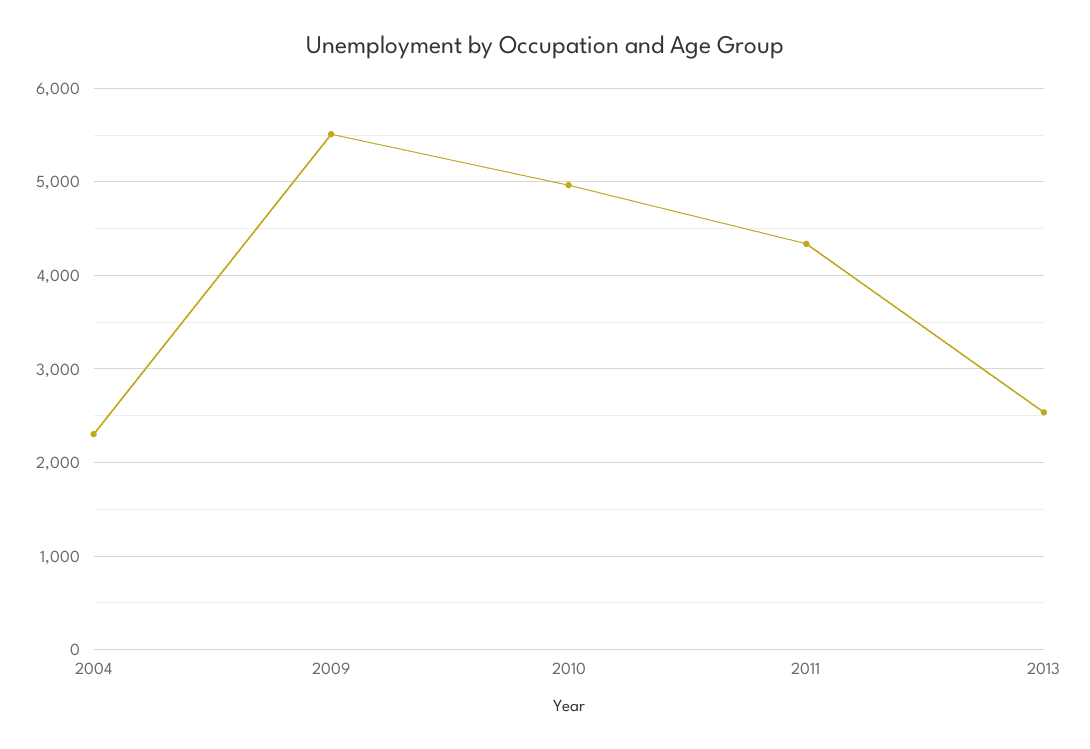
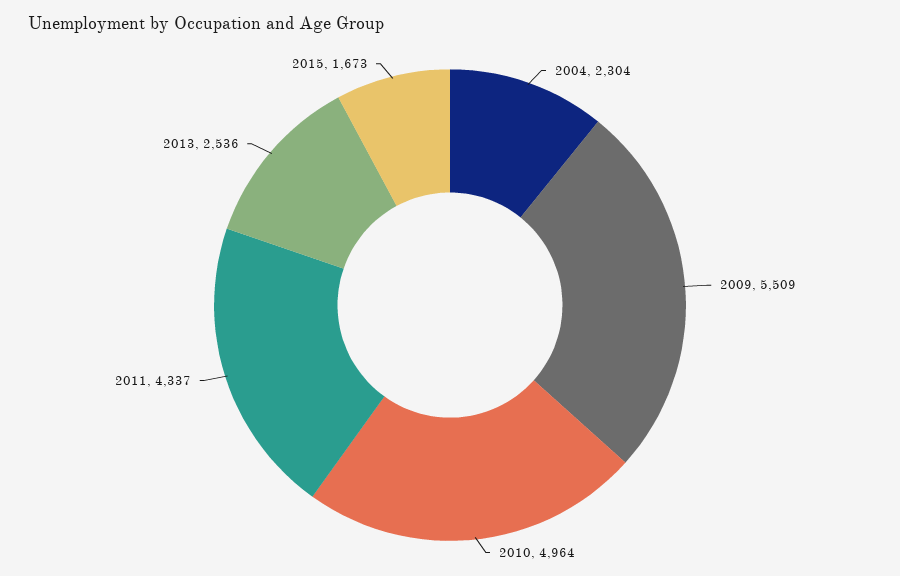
2015: none -> 1673

